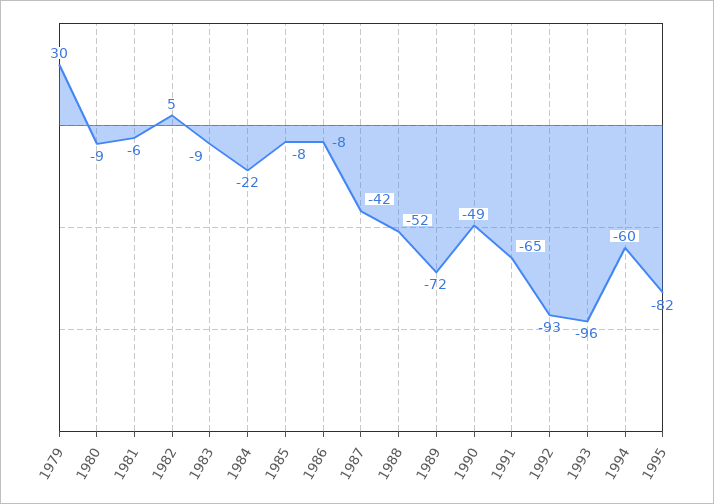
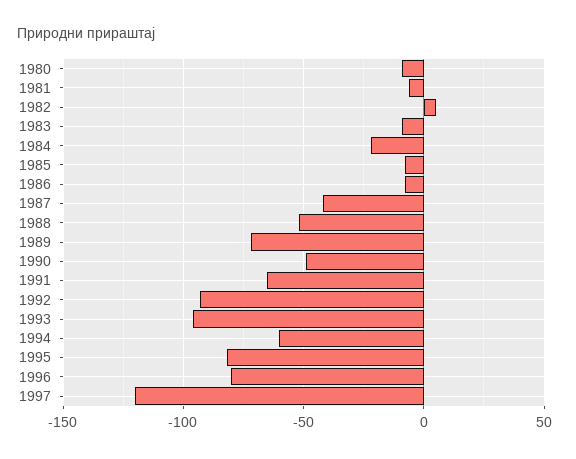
1979: 30 -> none
1996: none -> -80
1997: none -> -120

